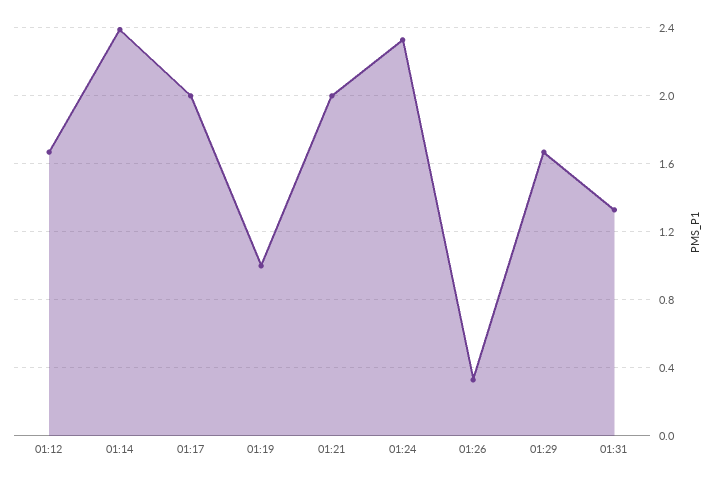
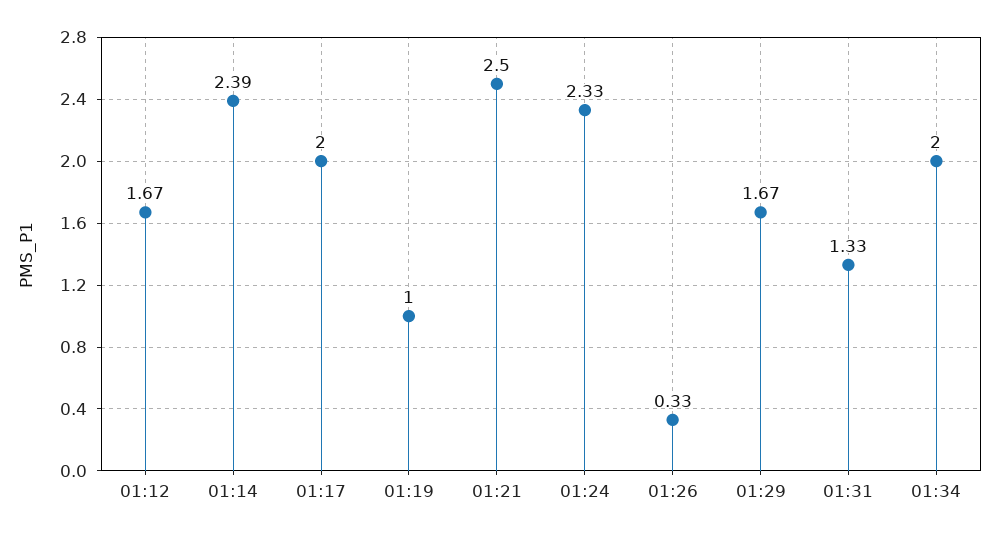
01:21: 2 -> 2.5
01:34: none -> 2

